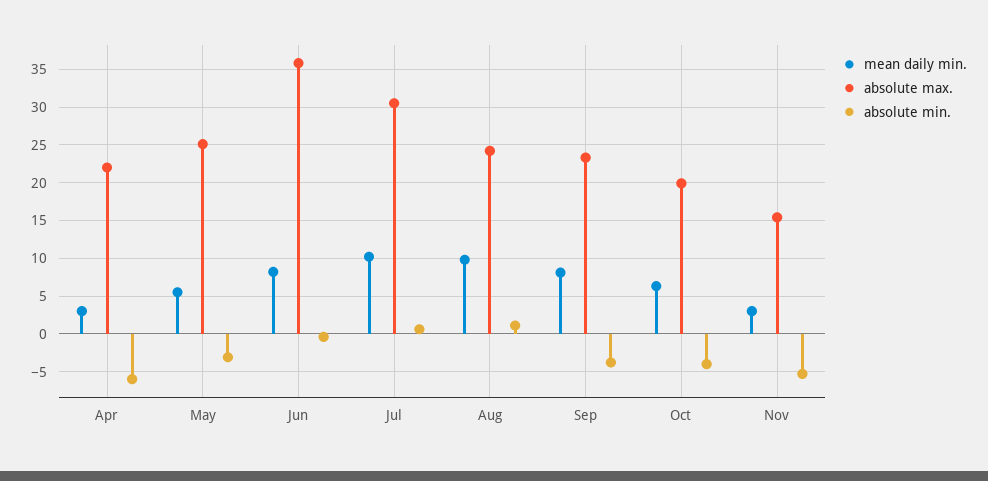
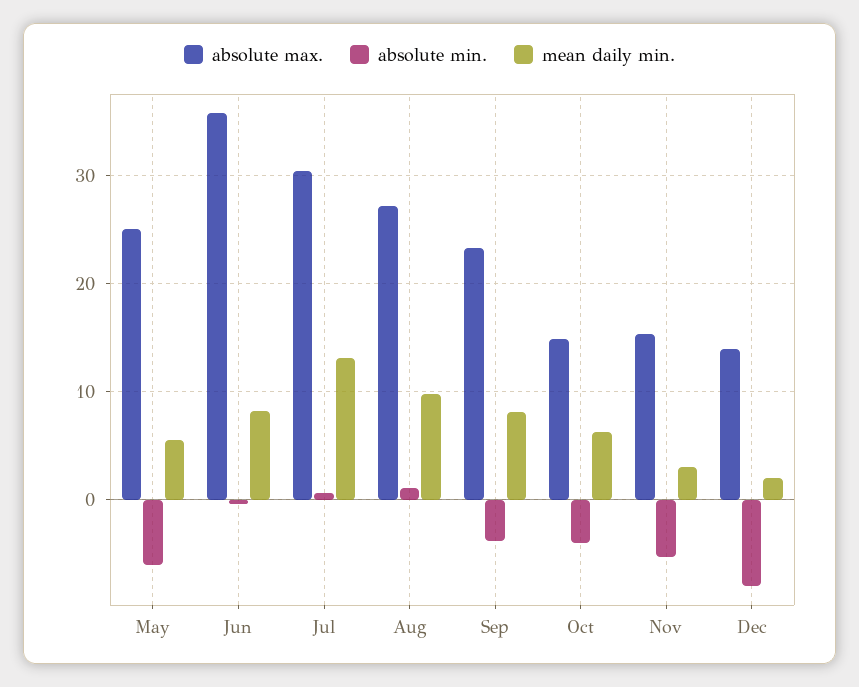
mean daily min., Apr: 3 -> none
absolute max., Apr: 22 -> none
absolute min., Apr: -6 -> none
absolute min., May: -3 -> -6
mean daily min., Jul: 10 -> 13
absolute max., Aug: 24 -> 27
absolute max., Oct: 20 -> 15
absolute max., Dec: none -> 14
absolute min., Dec: none -> -8
mean daily min., Dec: none -> 2

